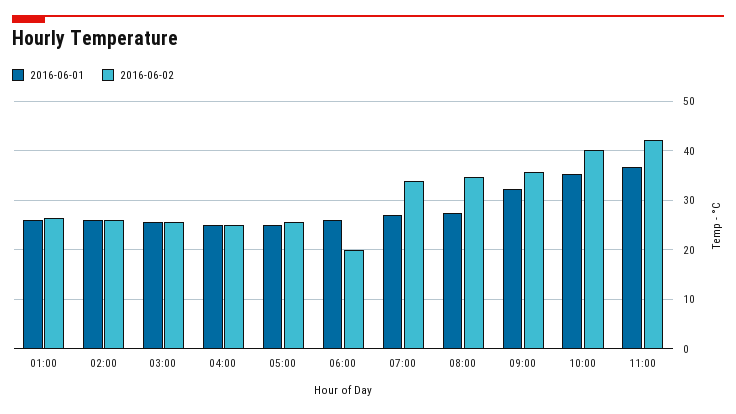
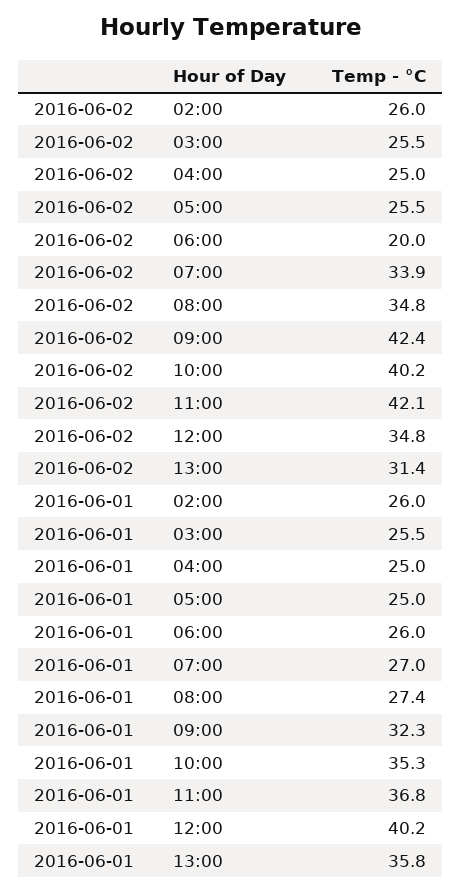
2016-06-01, 01:00: 26 -> none
2016-06-02, 01:00: 26 -> none
2016-06-02, 09:00: 36 -> 42.4
2016-06-02, 12:00: none -> 34.8
2016-06-02, 13:00: none -> 31.4
2016-06-01, 12:00: none -> 40.2
2016-06-01, 13:00: none -> 35.8

